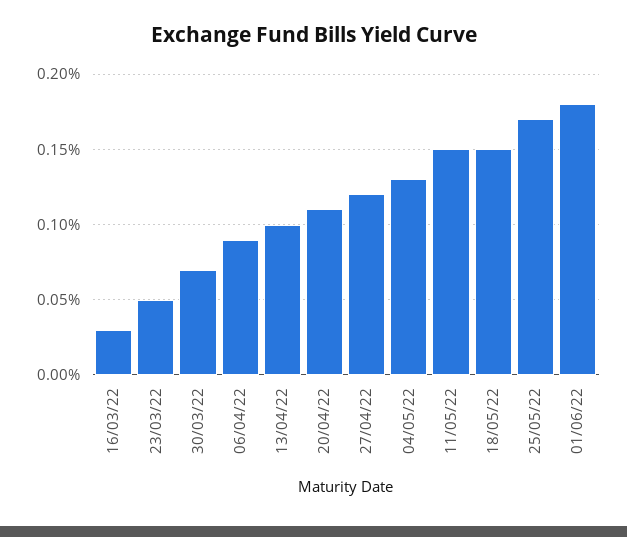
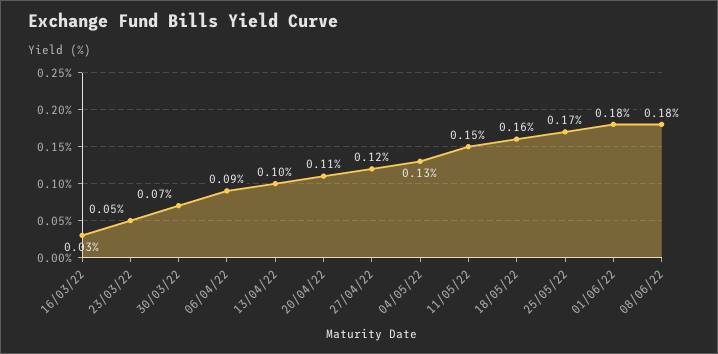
18/05/22: 0.15 -> 0.16
08/06/22: none -> 0.18

